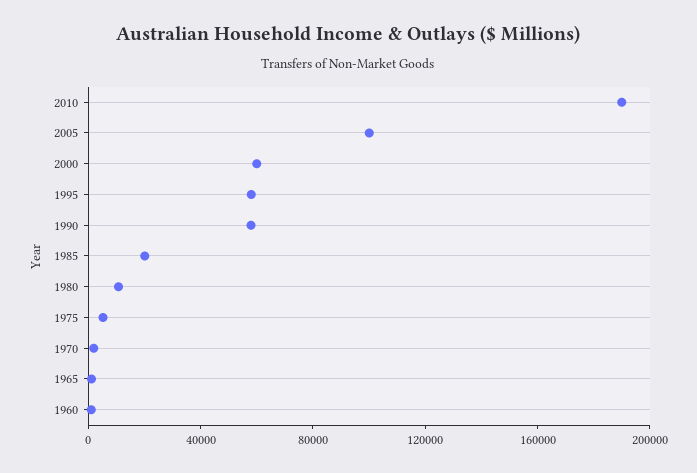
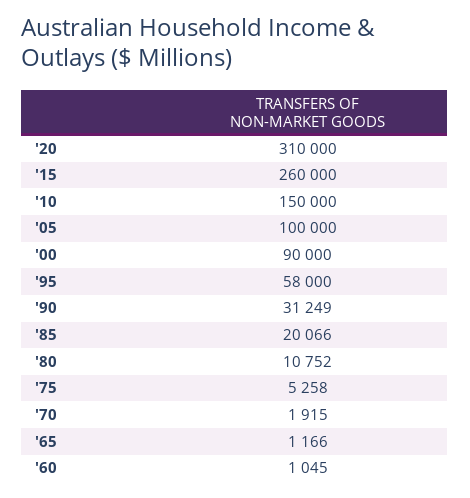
2010: 190000 -> 150000
2000: 60000 -> 90000
1990: 60000 -> 31249
'20: none -> 310000
'15: none -> 260000

